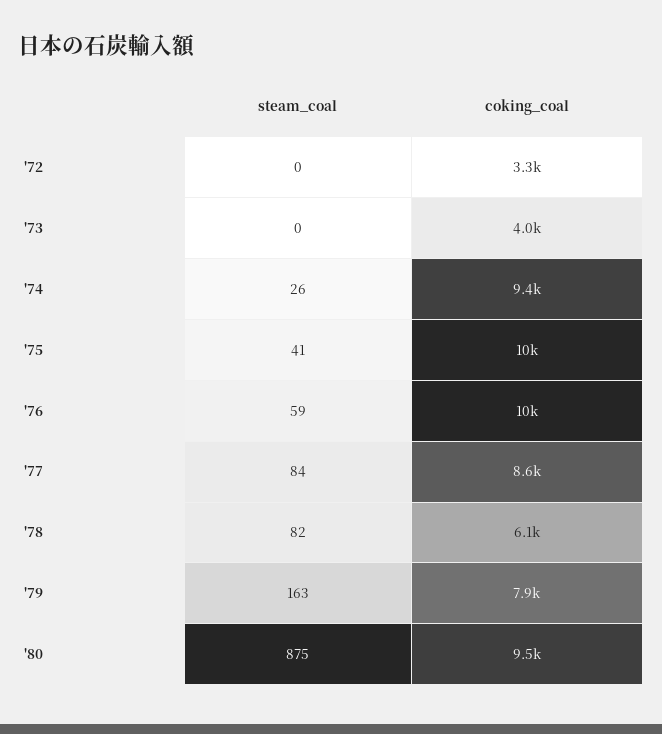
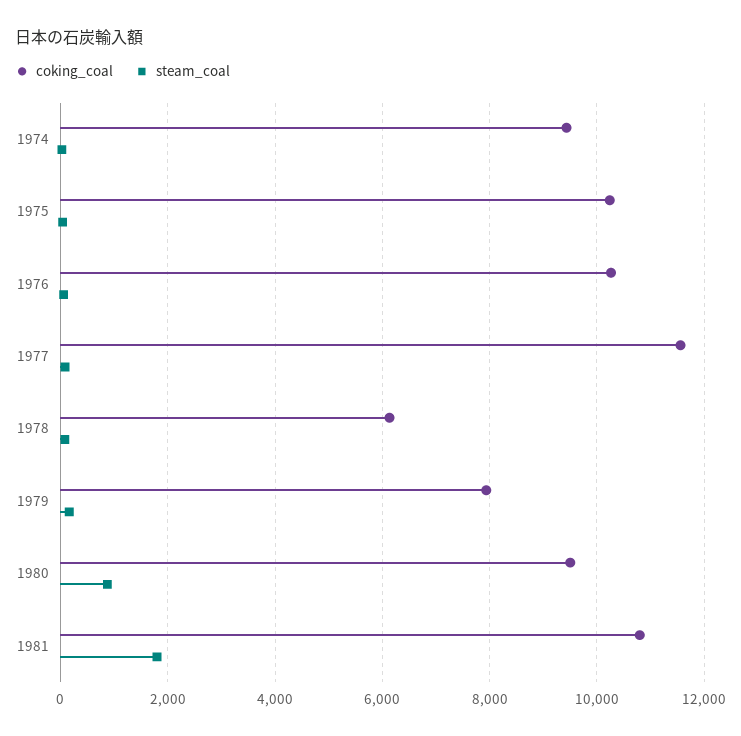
steam_coal, '72: 0 -> none
coking_coal, '72: 3300 -> none
steam_coal, '73: 0 -> none
coking_coal, '73: 4000 -> none
coking_coal, '77: 8600 -> 11600
coking_coal, 1981: none -> 10800
steam_coal, 1981: none -> 1800

